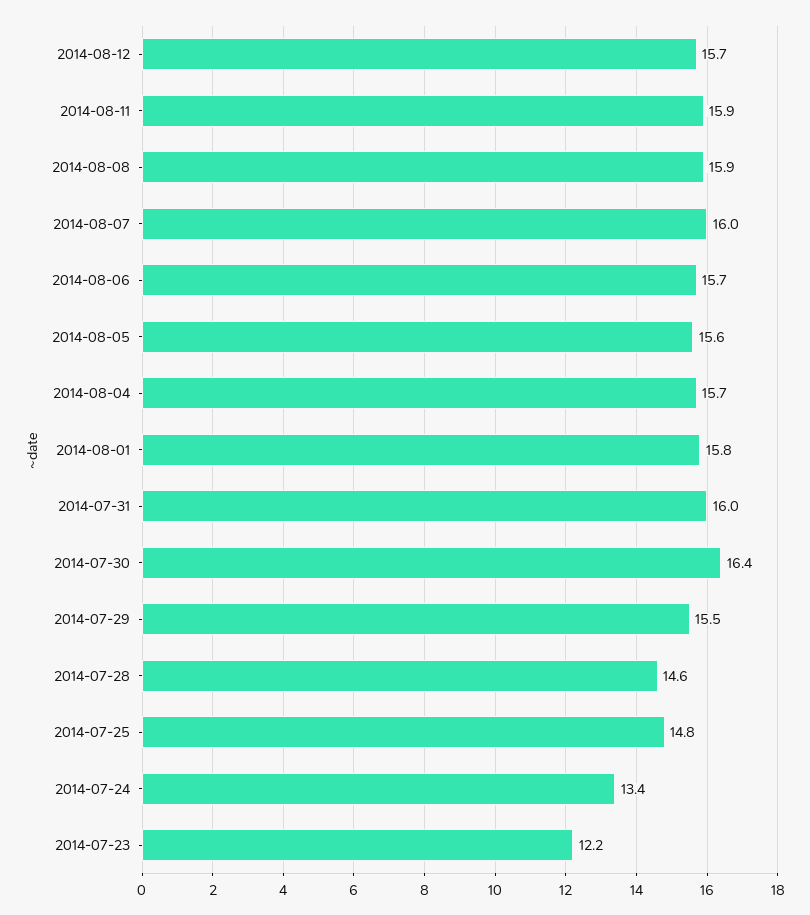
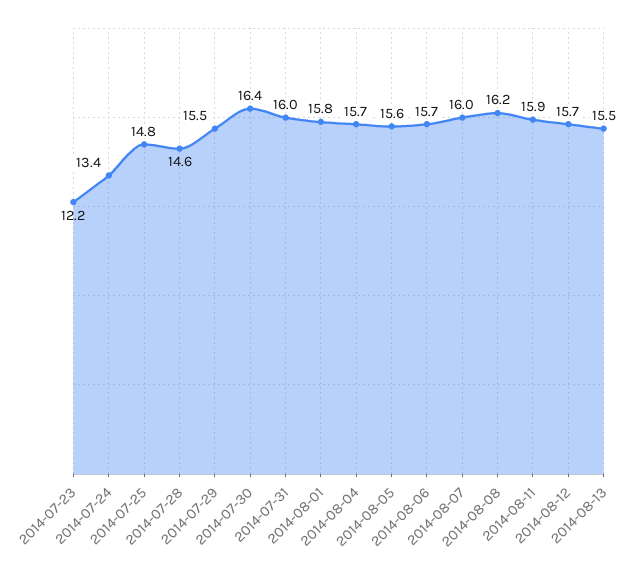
2014-08-08: 15.9 -> 16.2
2014-08-13: none -> 15.5

